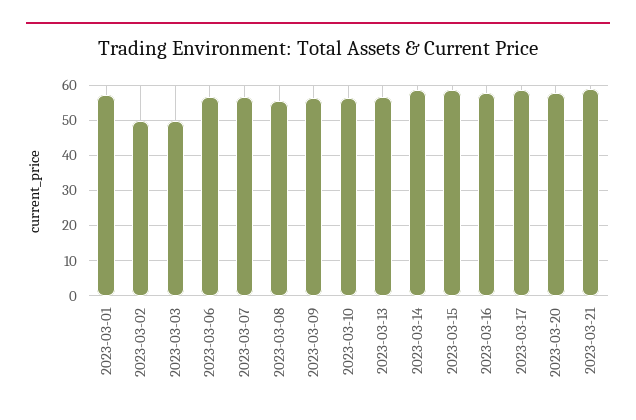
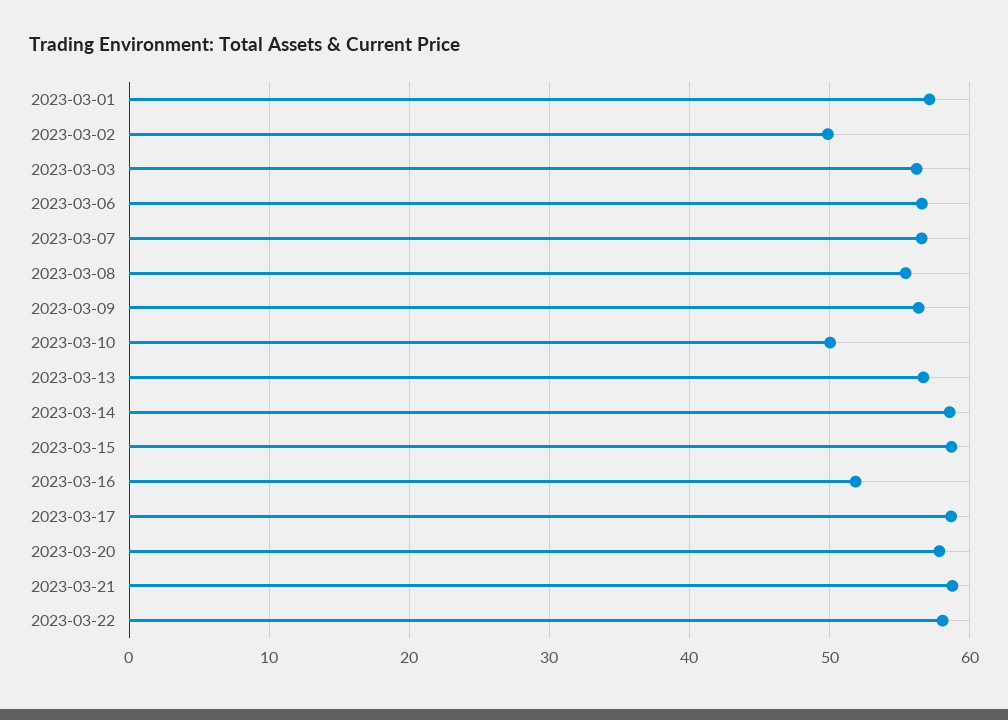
2023-03-03: 50 -> 56
2023-03-10: 56 -> 50
2023-03-16: 58 -> 52
2023-03-22: none -> 58

